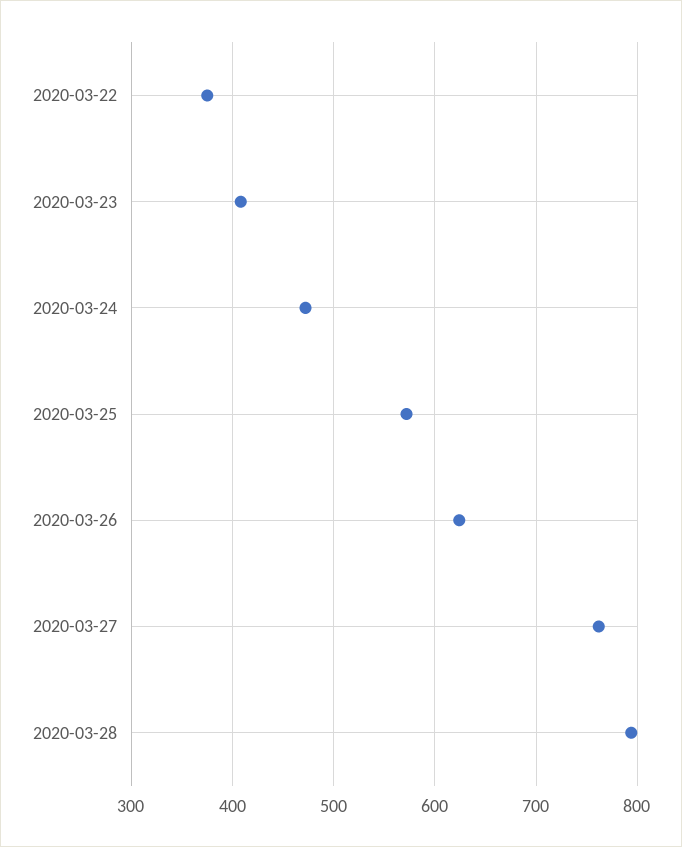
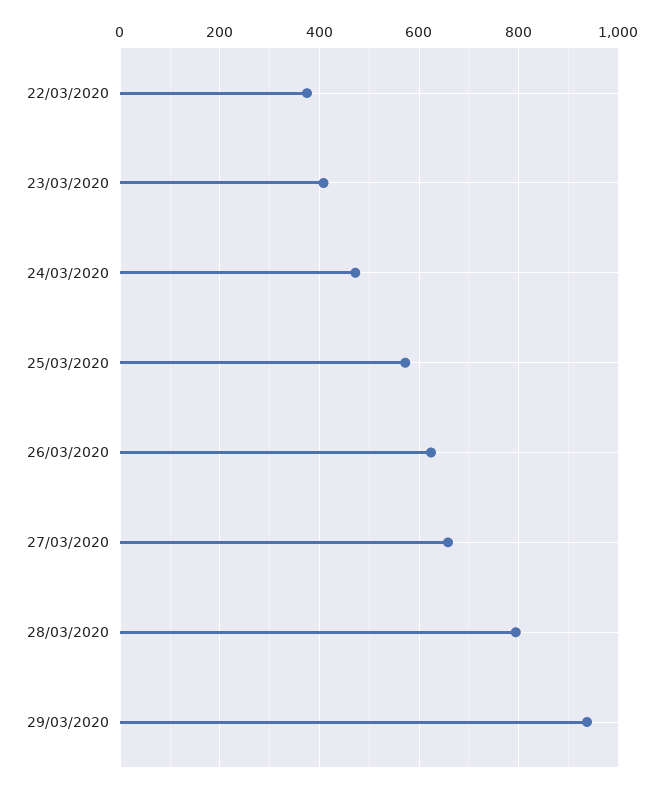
2020-03-27: 760 -> 660
29/03/2020: none -> 940

